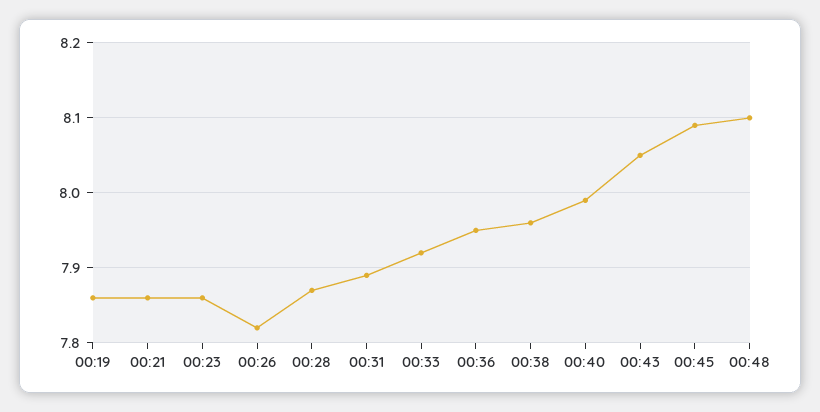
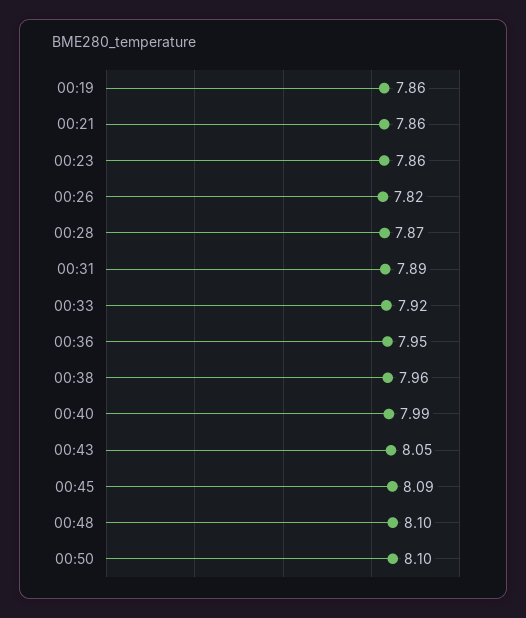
00:50: none -> 8.1

